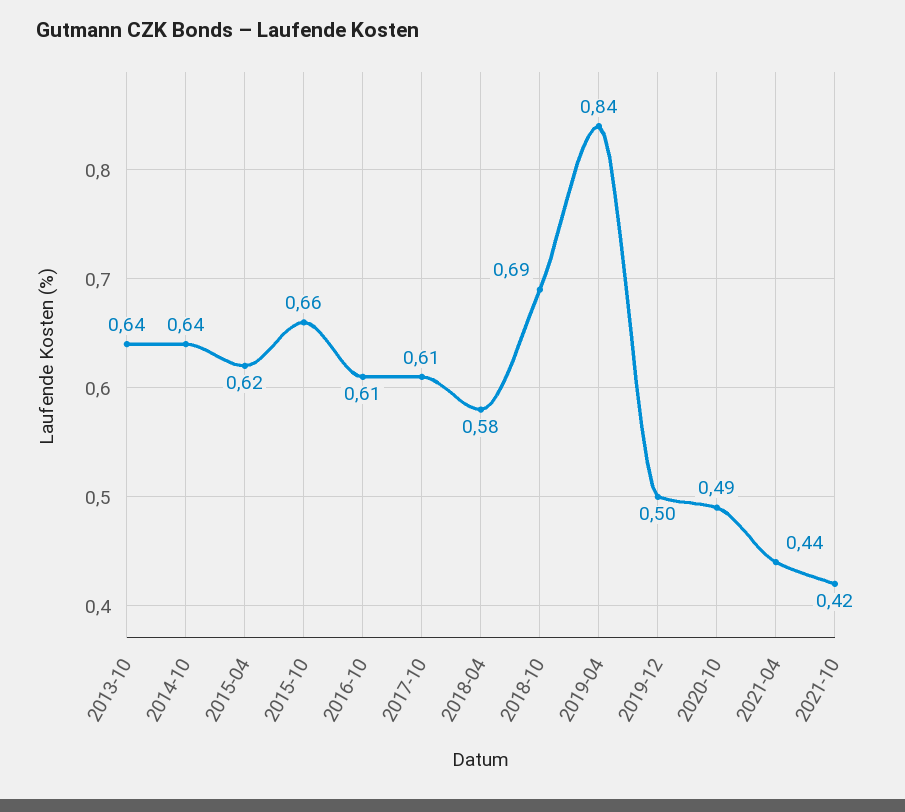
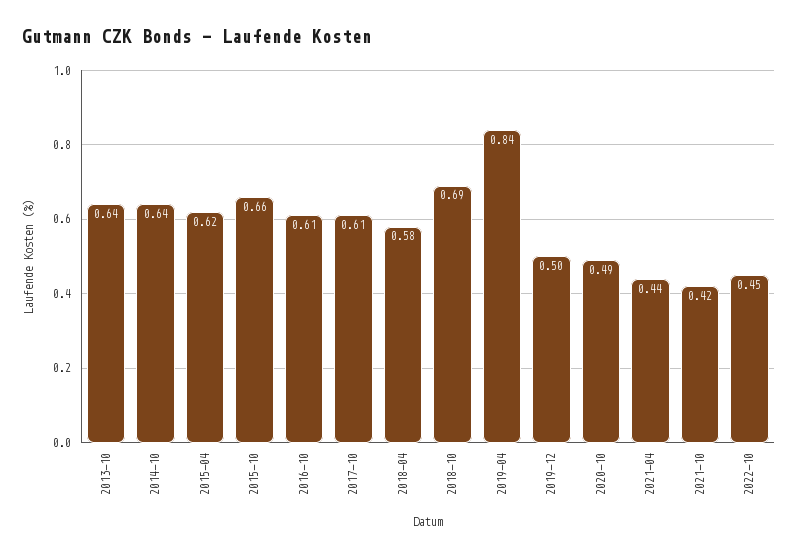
2022-10: none -> 0.45

